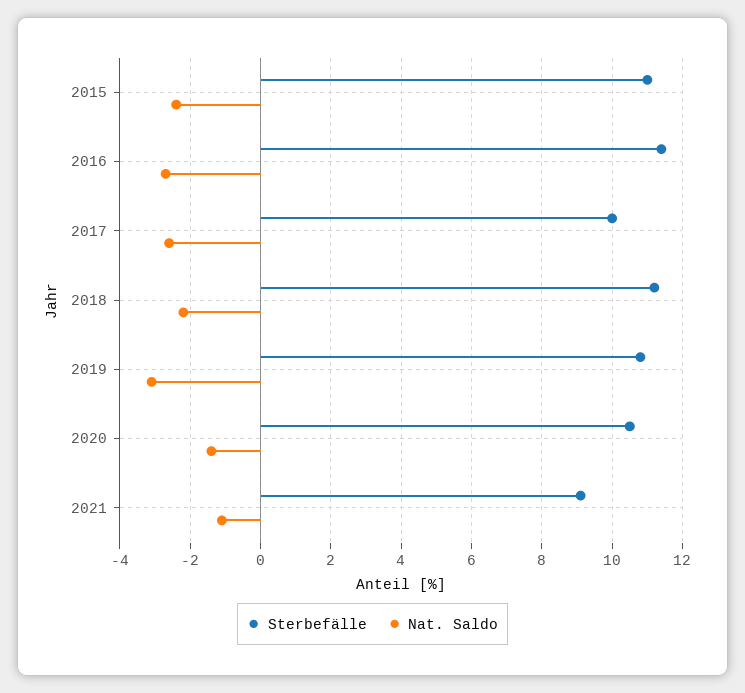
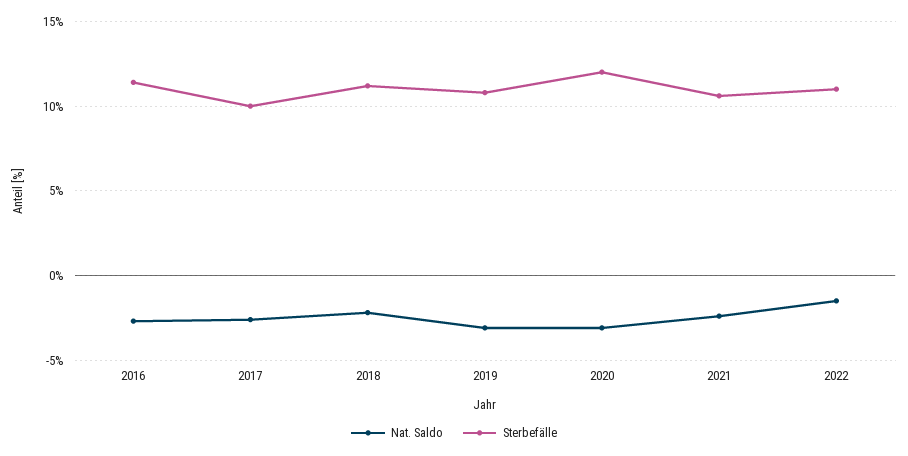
Sterbefälle, 2015: 11 -> none
Nat. Saldo, 2015: -2.5 -> none
Sterbefälle, 2020: 10.5 -> 12
Nat. Saldo, 2020: -1.5 -> -3
Sterbefälle, 2021: 9 -> 10.5
Nat. Saldo, 2021: -1 -> -2.5
Nat. Saldo, 2022: none -> -1.5
Sterbefälle, 2022: none -> 11

